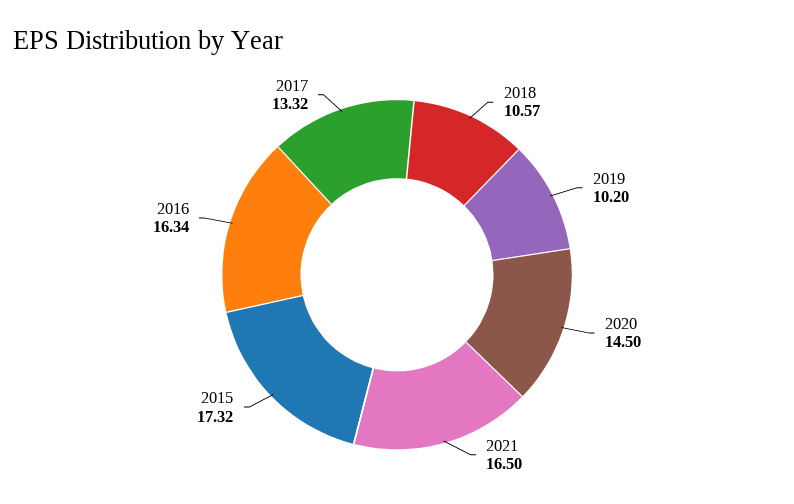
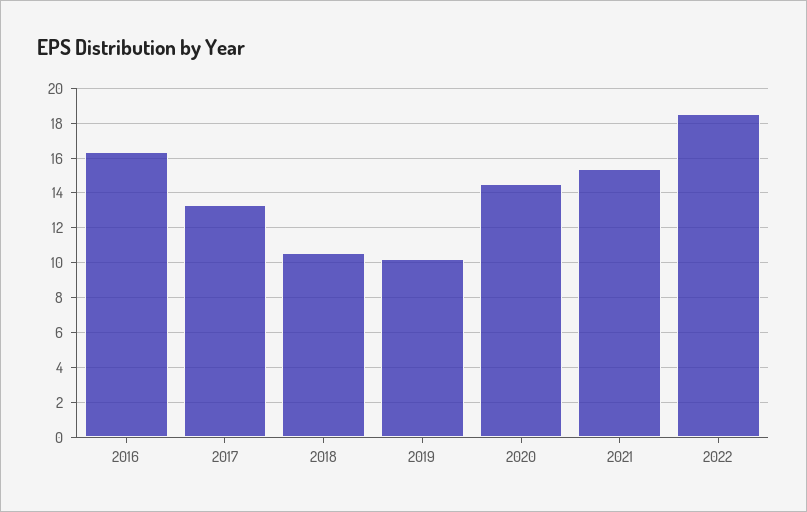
2021: 16.5 -> 15.5
2015: 17.32 -> none
2022: none -> 18.5

